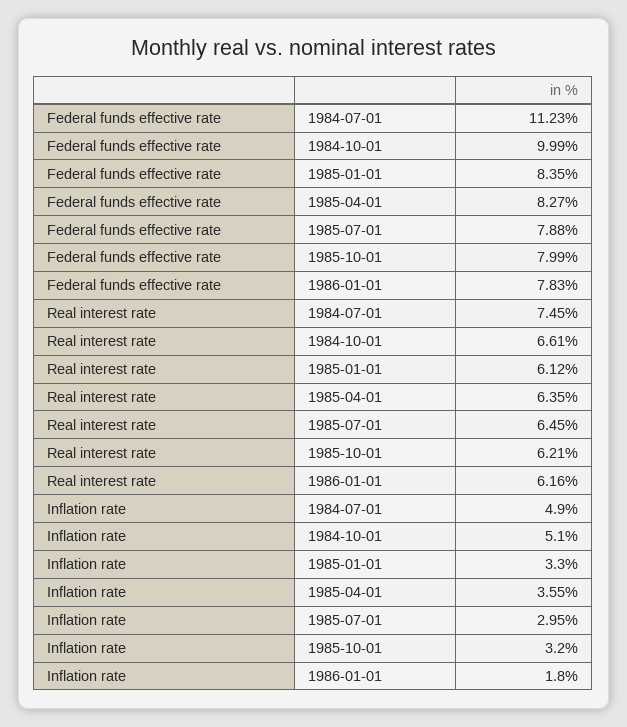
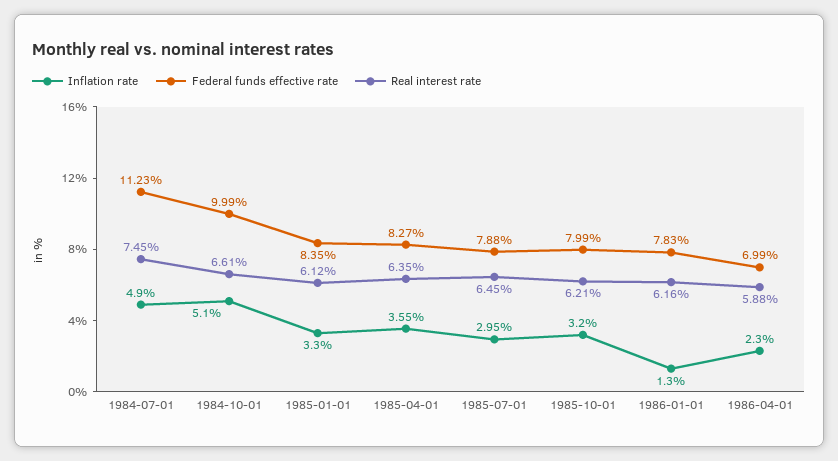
Inflation rate, 1986-01-01: 1.8 -> 1.3
Inflation rate, 1986-04-01: none -> 2.3
Federal funds effective rate, 1986-04-01: none -> 6.99
Real interest rate, 1986-04-01: none -> 5.88

